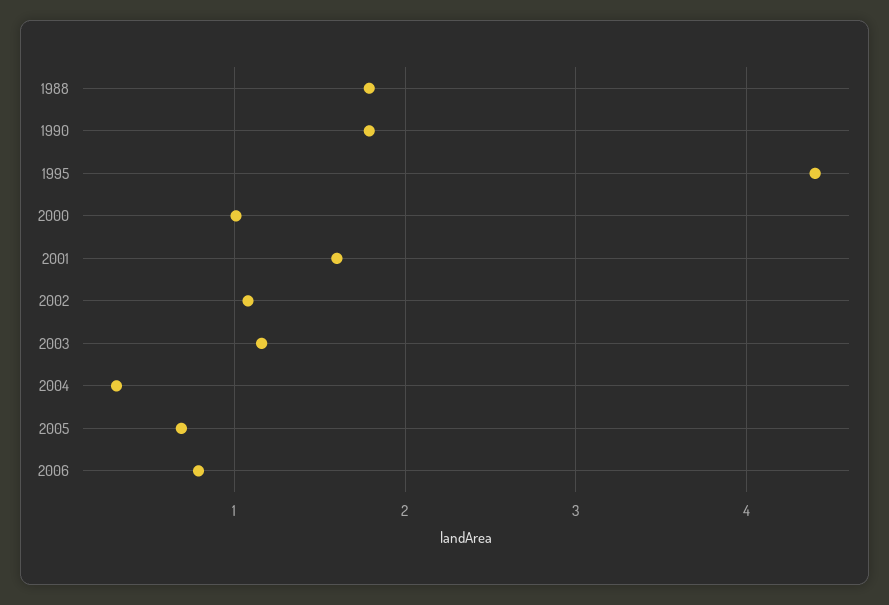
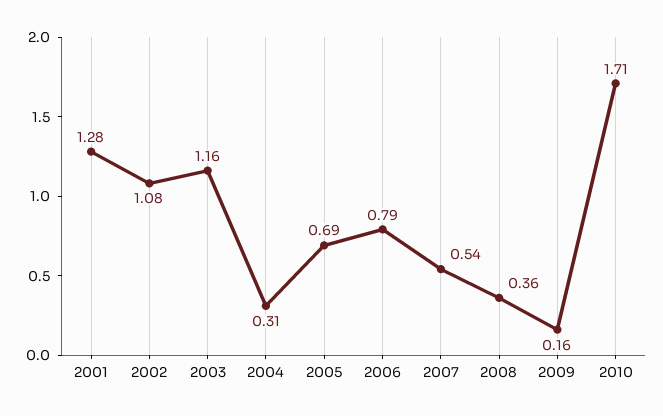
1988: 1.8 -> none
1990: 1.8 -> none
1995: 4.4 -> none
2000: 1 -> none
2001: 1.6 -> 1.28
2007: none -> 0.54
2008: none -> 0.36
2009: none -> 0.16
2010: none -> 1.71

